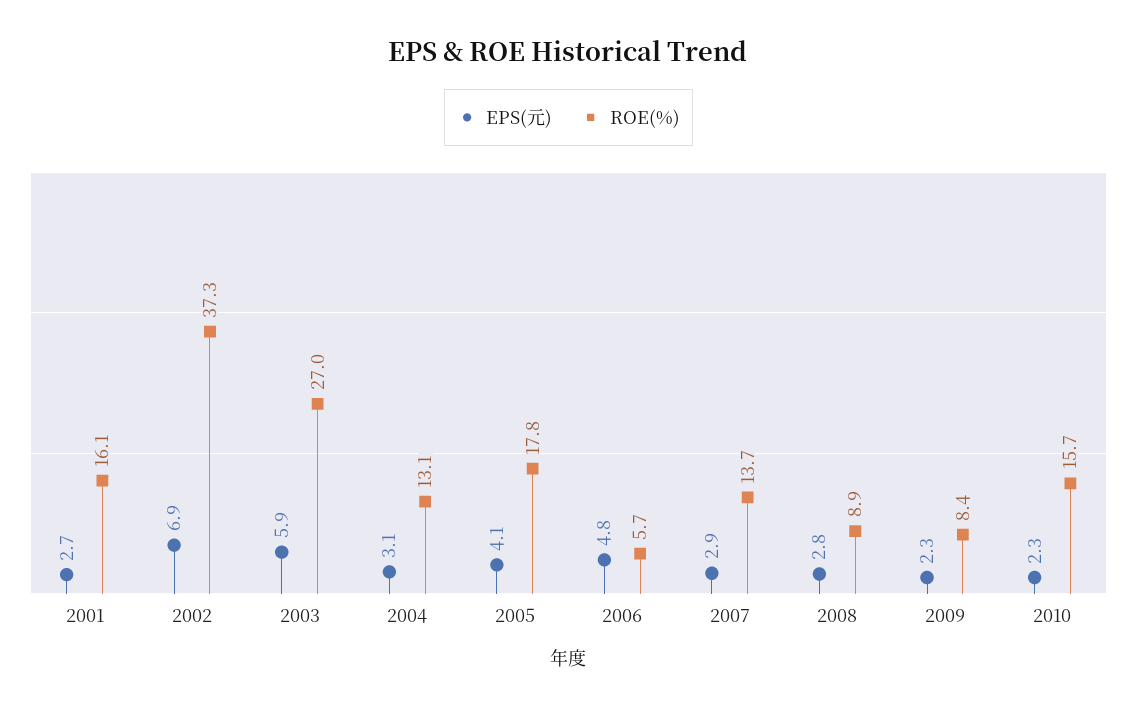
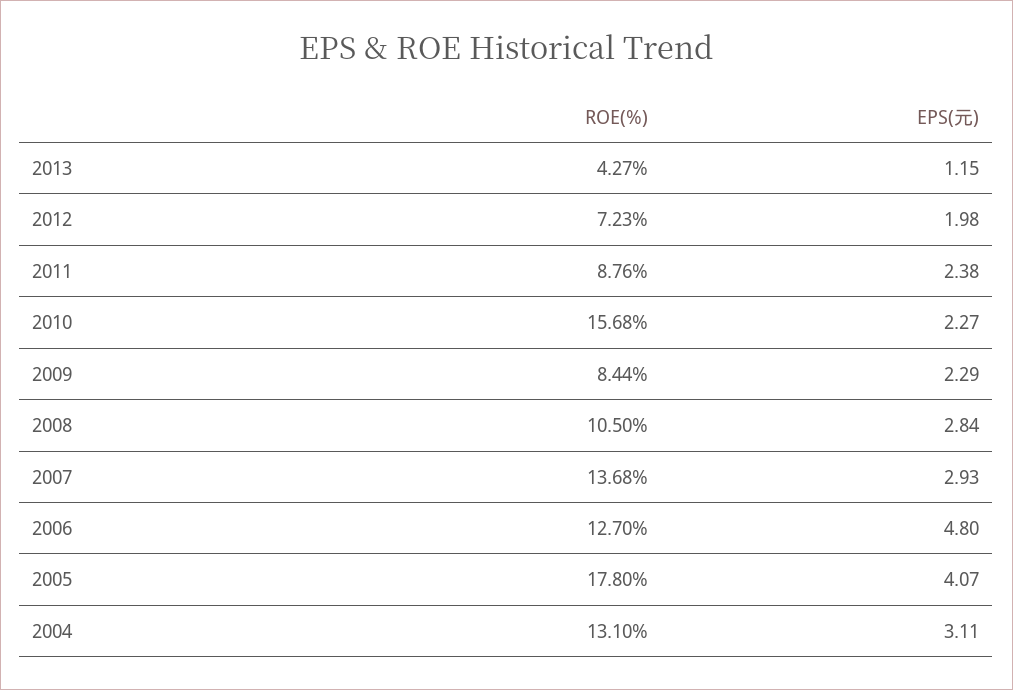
EPS(元), 2001: 2.7 -> none
ROE(%), 2001: 16.1 -> none
EPS(元), 2002: 6.9 -> none
ROE(%), 2002: 37.3 -> none
EPS(元), 2003: 5.9 -> none
ROE(%), 2003: 27 -> none
ROE(%), 2006: 5.7 -> 12.7
ROE(%), 2008: 8.9 -> 10.5
ROE(%), 2013: none -> 4.27
EPS(元), 2013: none -> 1.15
ROE(%), 2012: none -> 7.23
EPS(元), 2012: none -> 1.98
ROE(%), 2011: none -> 8.76
EPS(元), 2011: none -> 2.38

